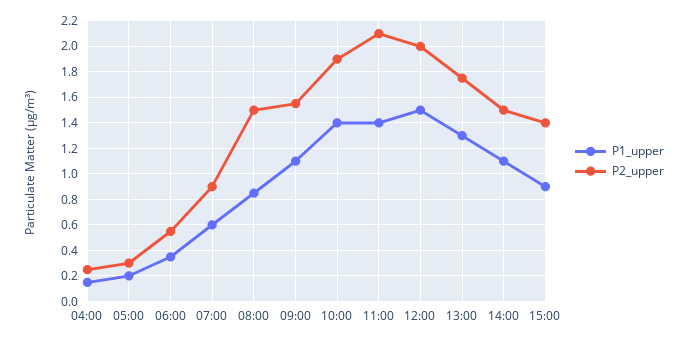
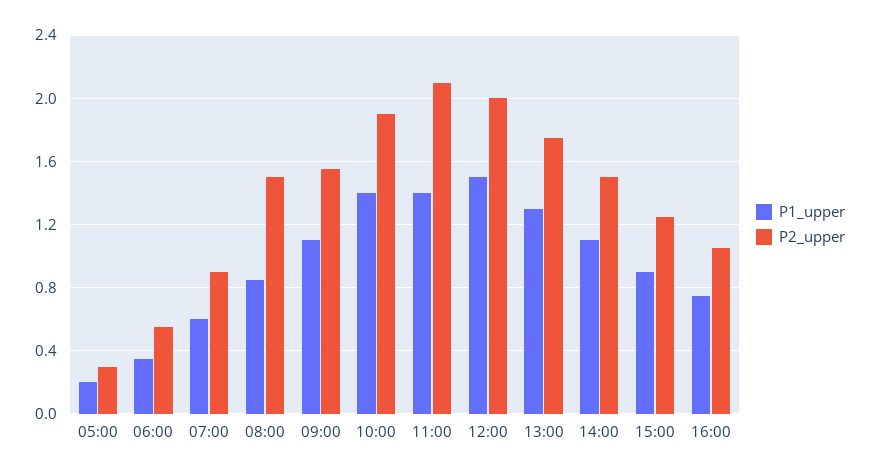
P1_upper, 04:00: 0.15 -> none
P2_upper, 04:00: 0.25 -> none
P2_upper, 15:00: 1.4 -> 1.25
P1_upper, 16:00: none -> 0.75
P2_upper, 16:00: none -> 1.05

